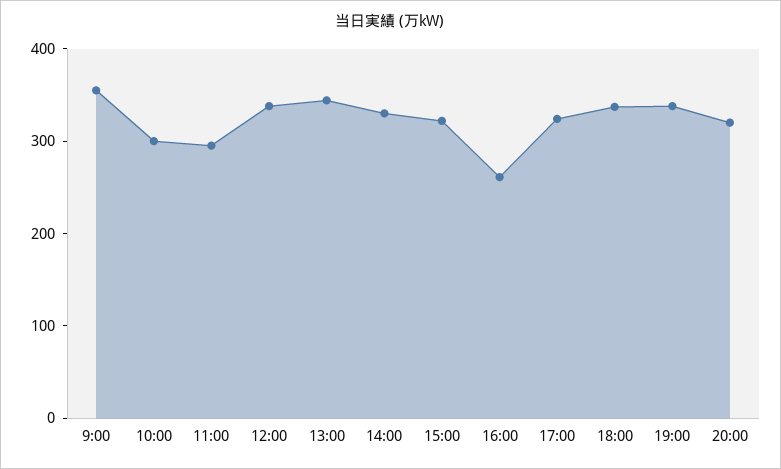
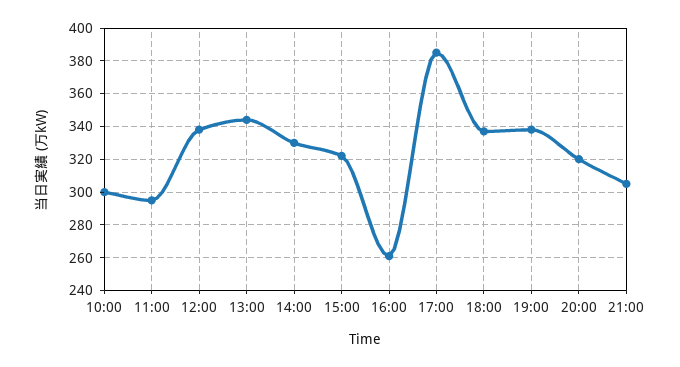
9:00: 360 -> none
17:00: 320 -> 385
21:00: none -> 305

